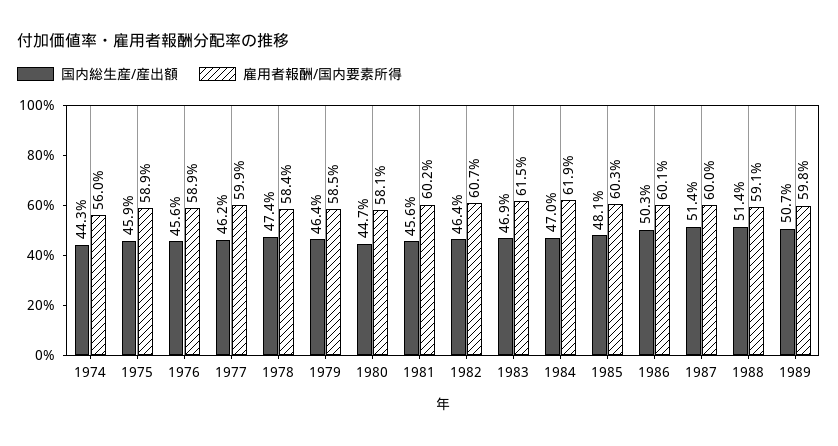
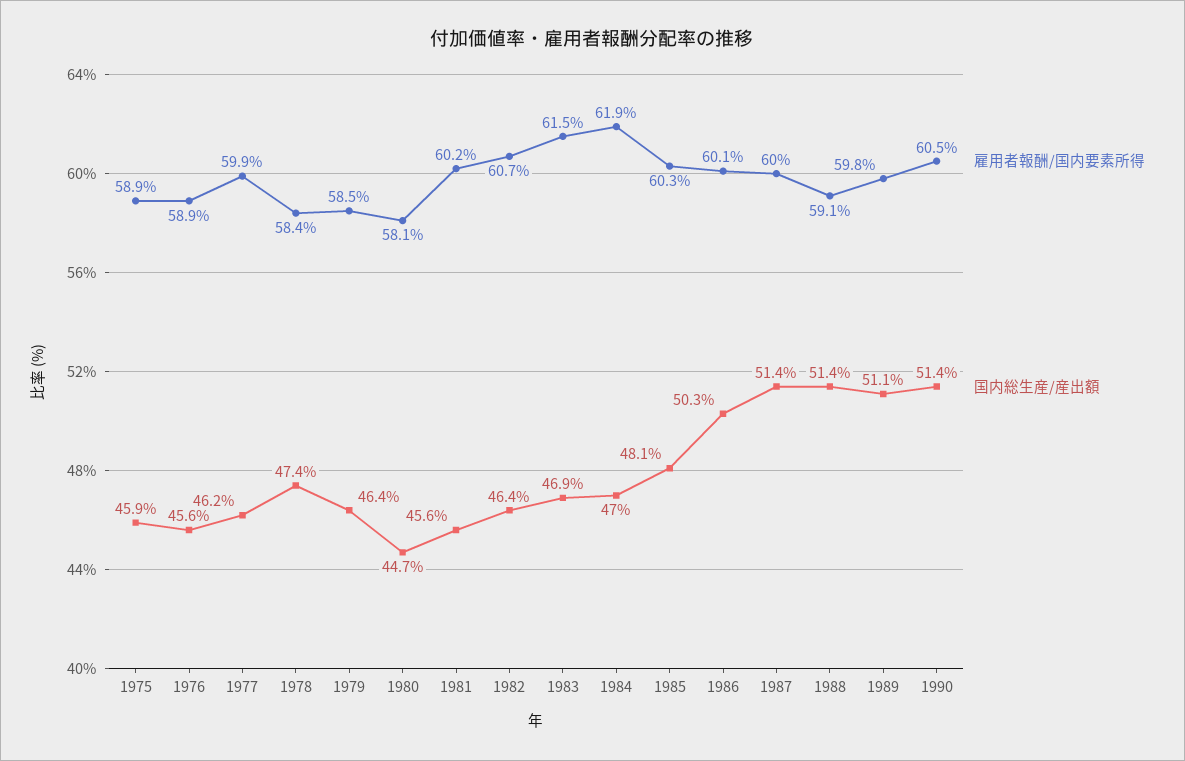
国内総生産/産出額, 1974: 44.3 -> none
雇用者報酬/国内要素所得, 1974: 56 -> none
国内総生産/産出額, 1989: 50.7 -> 51.1
雇用者報酬/国内要素所得, 1990: none -> 60.5
国内総生産/産出額, 1990: none -> 51.4

